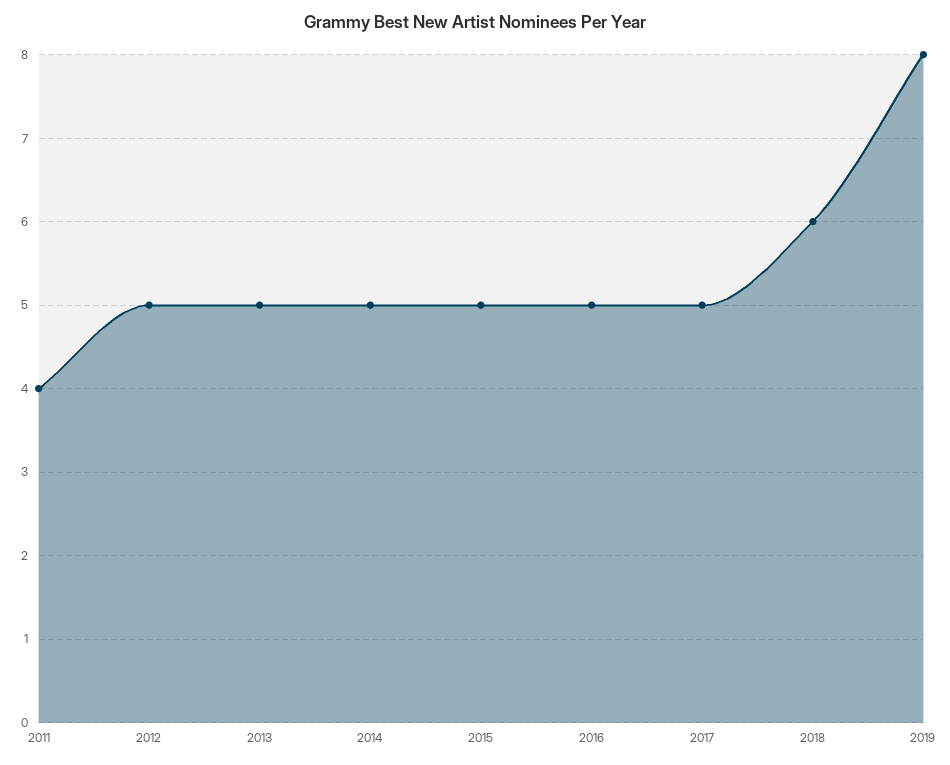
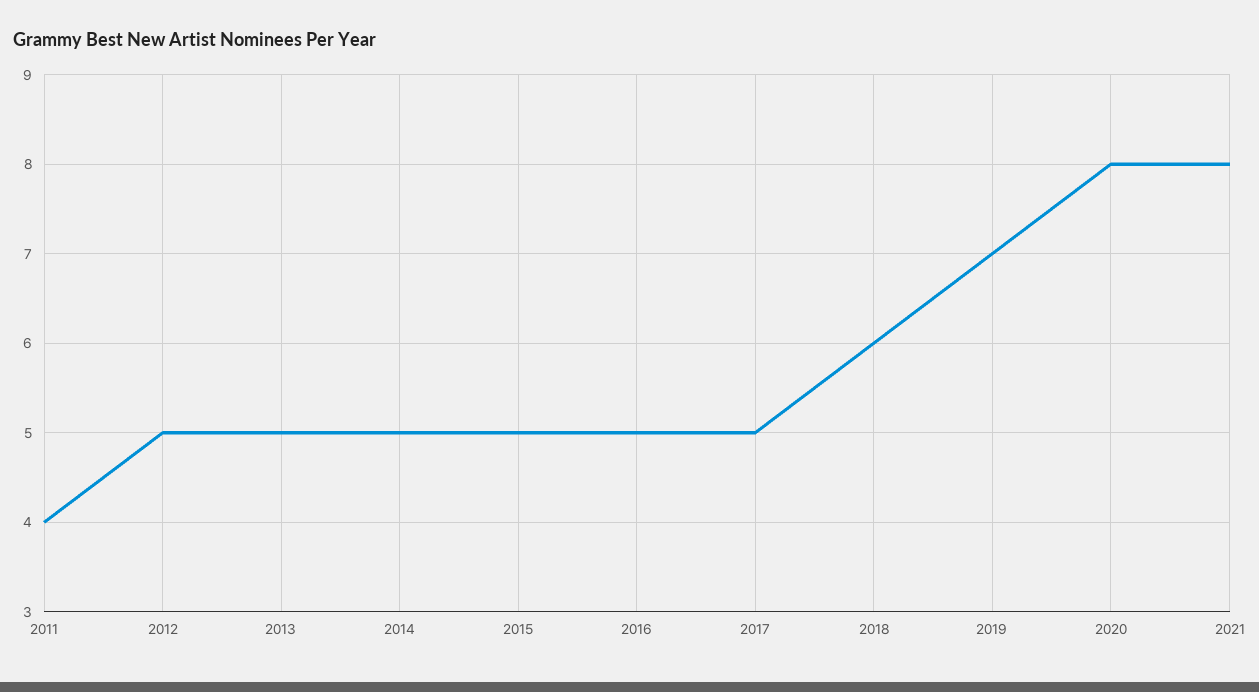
2019: 8 -> 7
2020: none -> 8
2021: none -> 8

